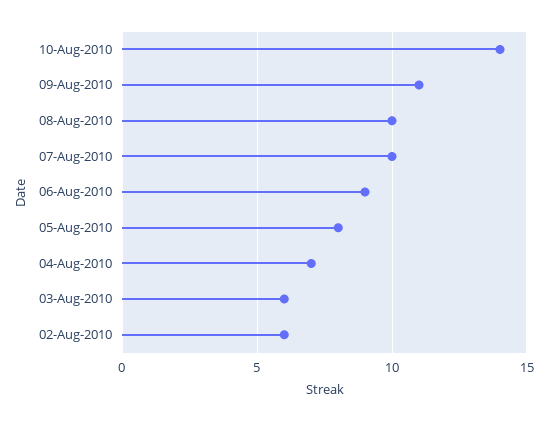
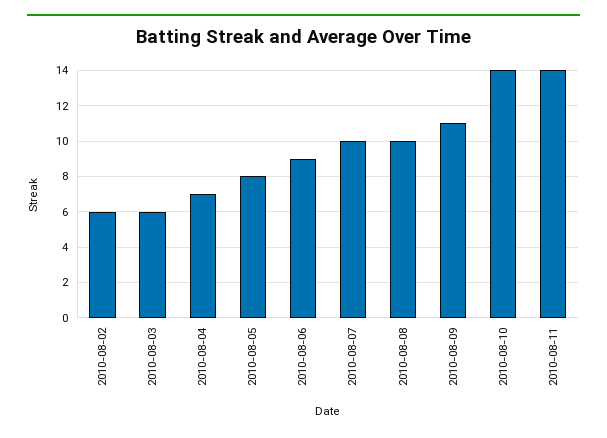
2010-08-11: none -> 14

